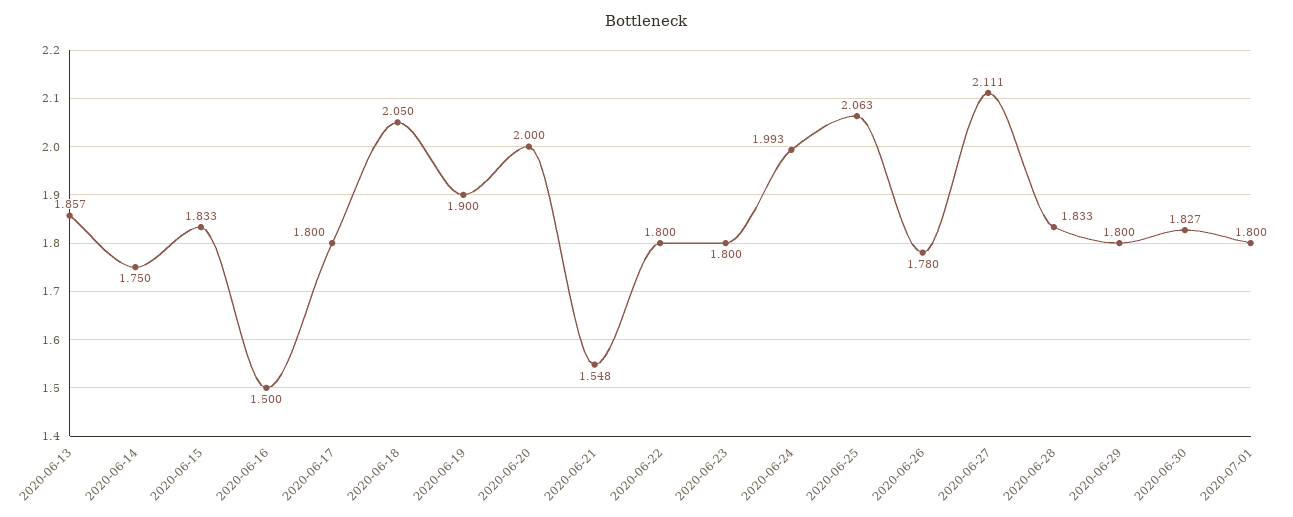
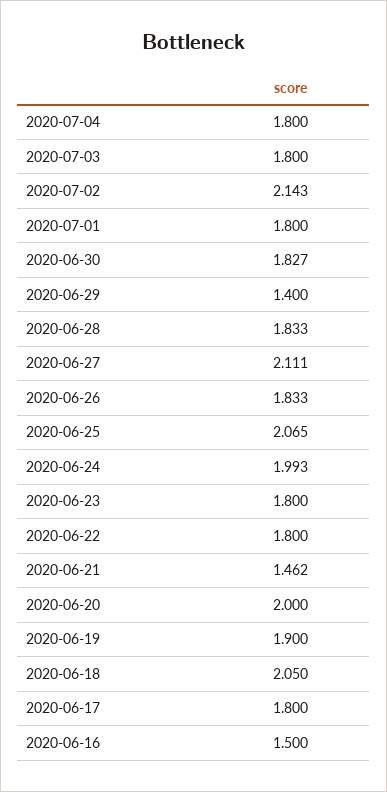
2020-06-13: 1.857 -> none
2020-06-14: 1.75 -> none
2020-06-15: 1.833 -> none
2020-06-21: 1.548 -> 1.462
2020-06-25: 2.063 -> 2.065
2020-06-26: 1.78 -> 1.833
2020-06-29: 1.8 -> 1.4
2020-07-04: none -> 1.8
2020-07-03: none -> 1.8
2020-07-02: none -> 2.143

